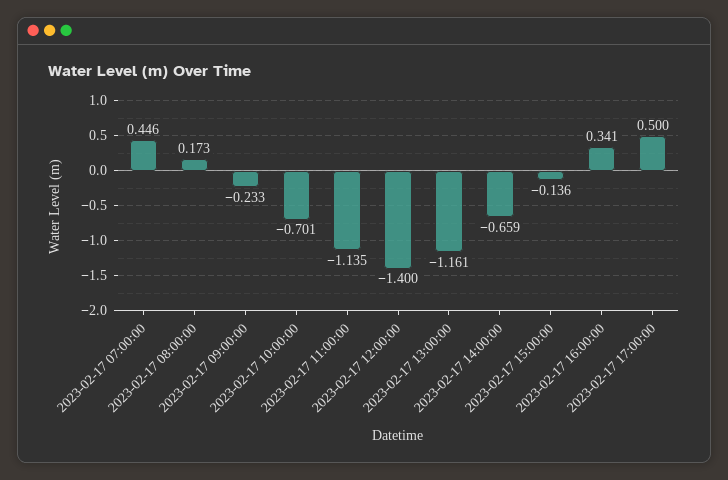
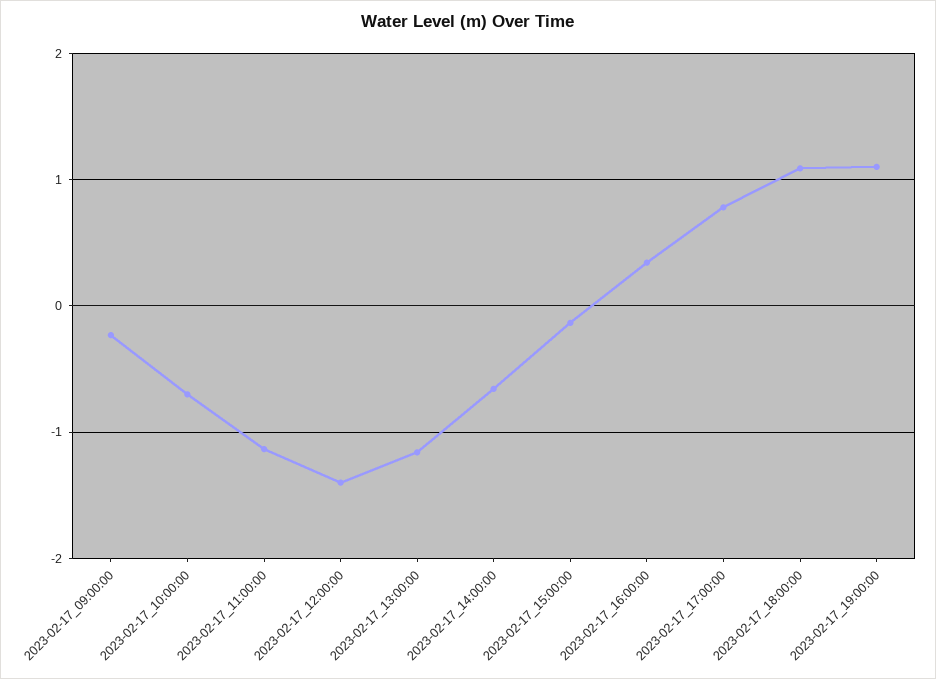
2023-02-17 07:00:00: 0.446 -> none
2023-02-17 08:00:00: 0.173 -> none
2023-02-17 17:00:00: 0.5 -> 0.8
2023-02-17_18:00:00: none -> 1.1
2023-02-17_19:00:00: none -> 1.1

